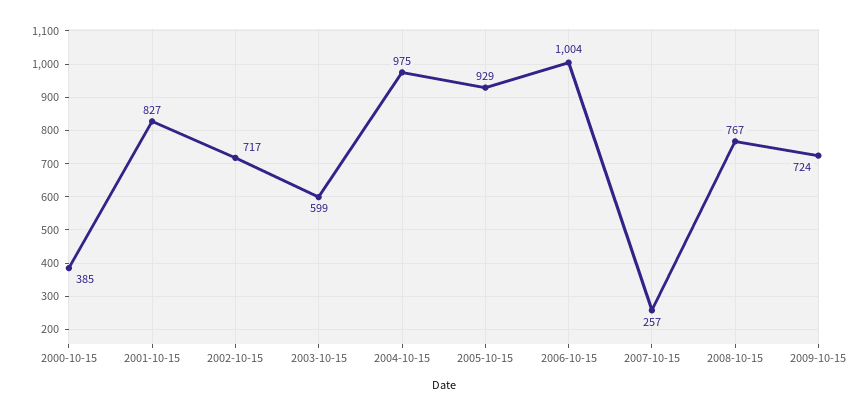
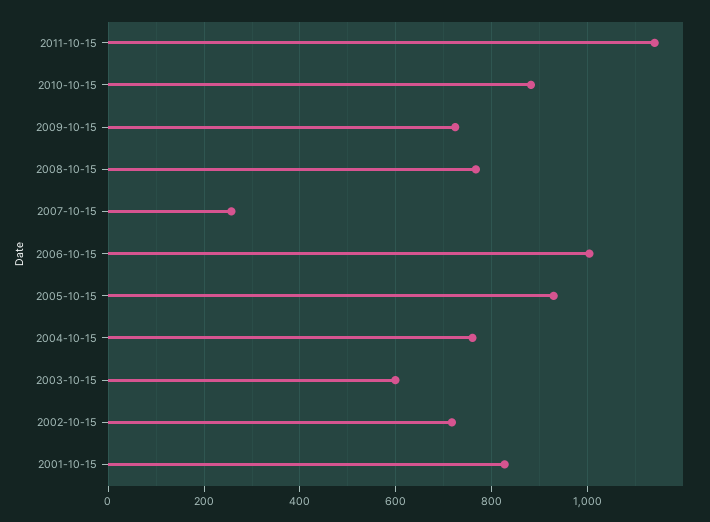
2000-10-15: 385 -> none
2004-10-15: 975 -> 760
2011-10-15: none -> 1140
2010-10-15: none -> 880

